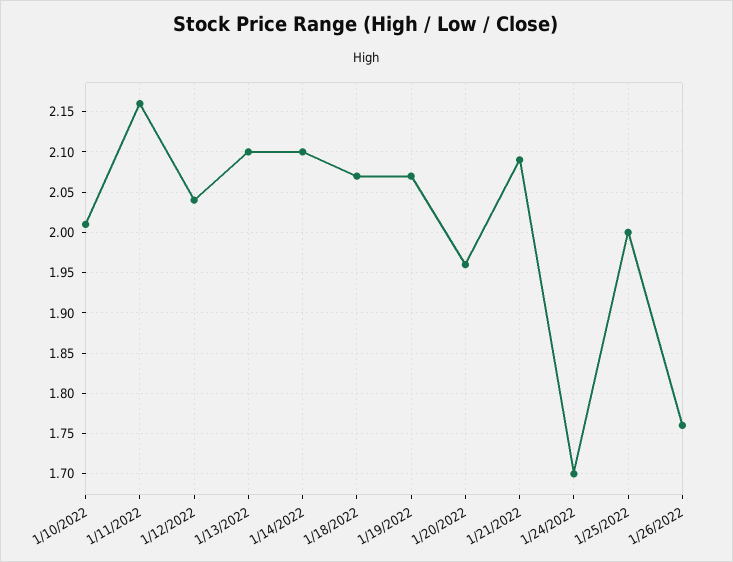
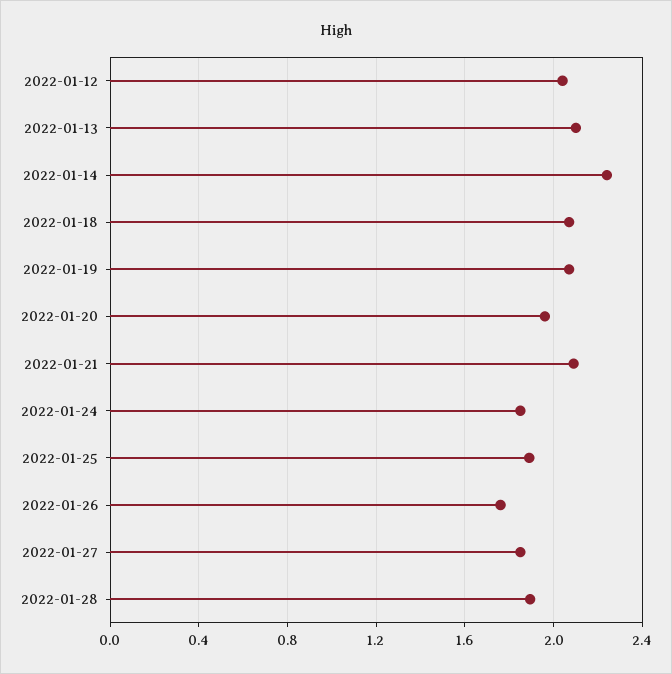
1/10/2022: 2.01 -> none
1/11/2022: 2.16 -> none
1/14/2022: 2.1 -> 2.25
1/24/2022: 1.7 -> 1.85
1/25/2022: 2 -> 1.9
2022-01-27: none -> 1.85
2022-01-28: none -> 1.9

